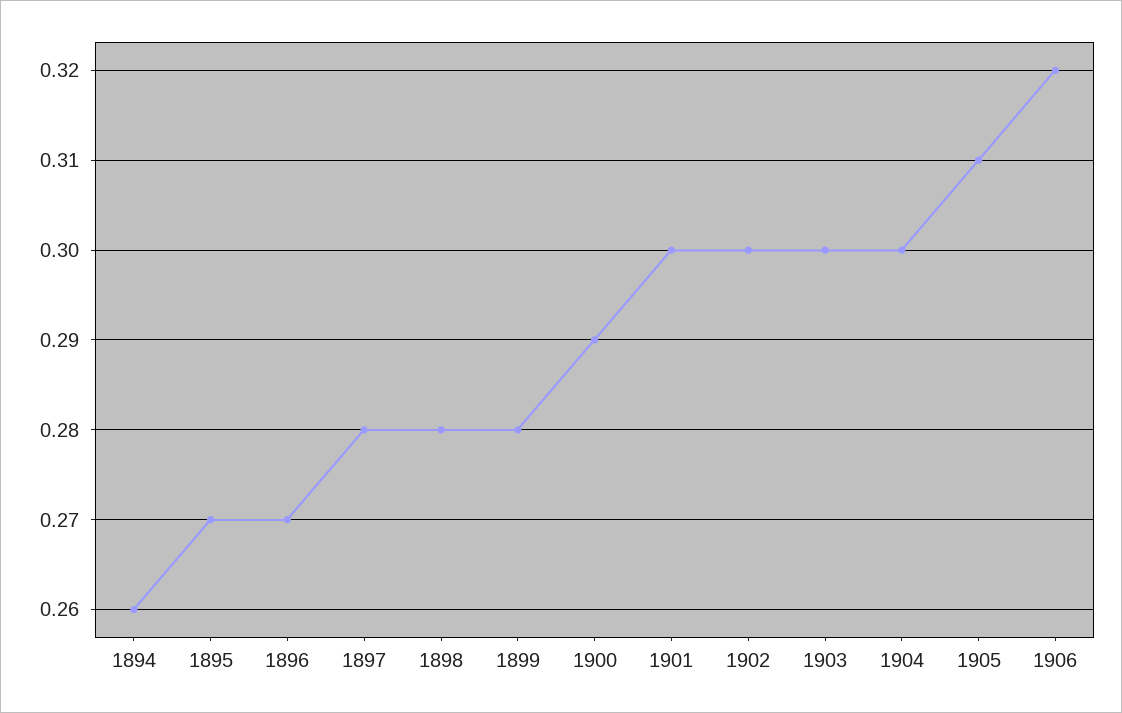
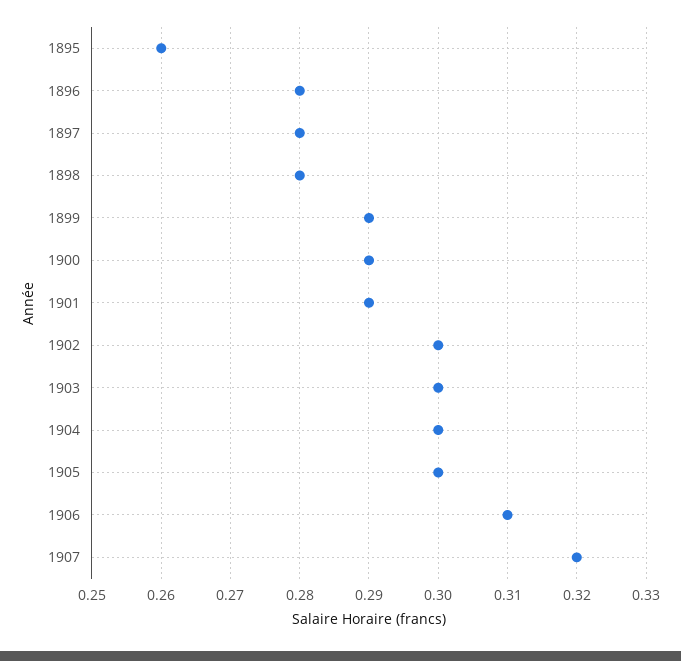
1894: 0.26 -> none
1895: 0.27 -> 0.26
1896: 0.27 -> 0.28
1899: 0.28 -> 0.29
1901: 0.3 -> 0.29
1905: 0.31 -> 0.3
1906: 0.32 -> 0.31
1907: none -> 0.32

